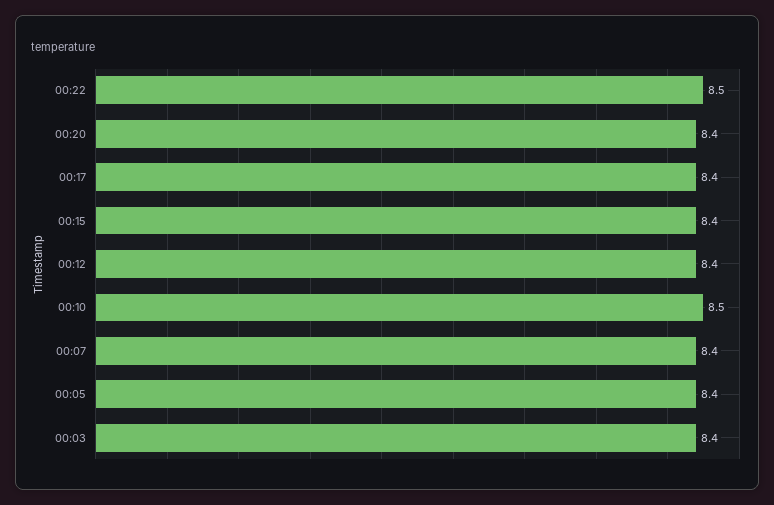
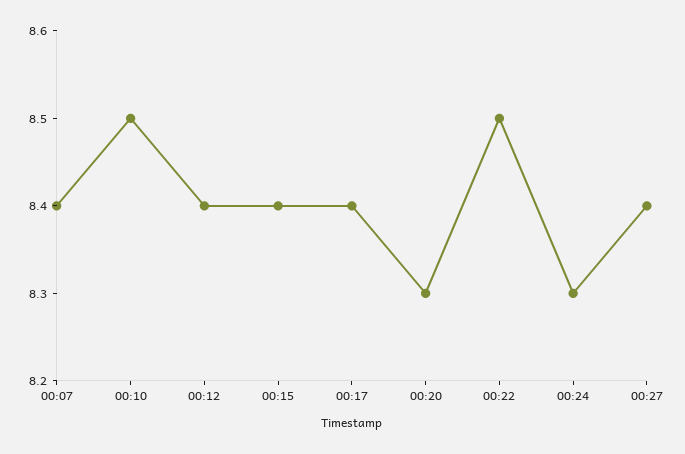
00:20: 8.4 -> 8.3
00:05: 8.4 -> none
00:03: 8.4 -> none
00:24: none -> 8.3
00:27: none -> 8.4

